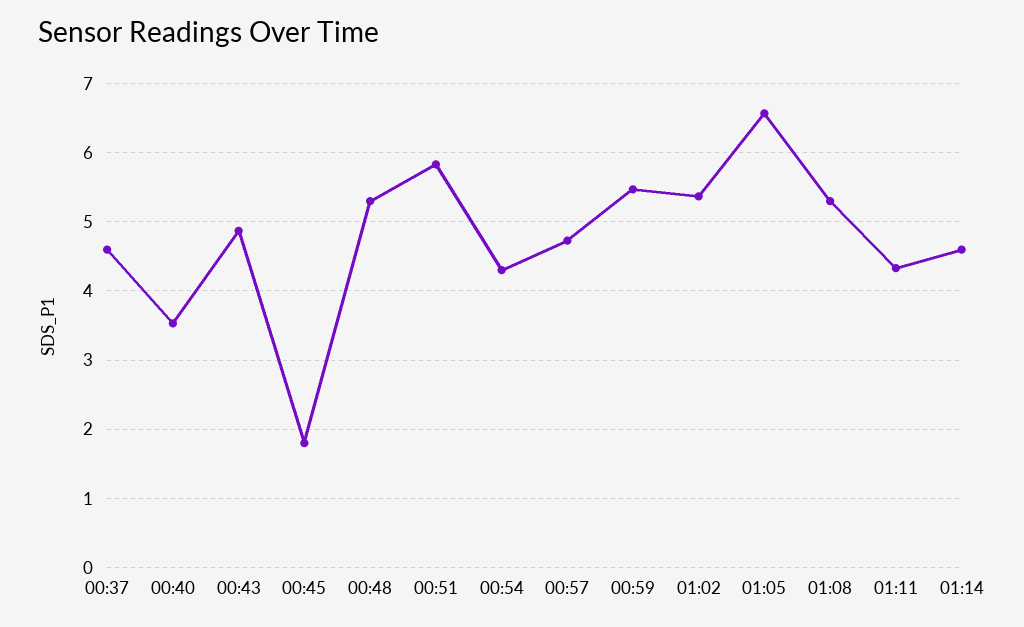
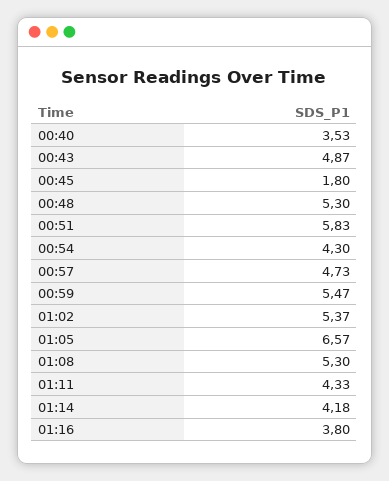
00:37: 4.6 -> none
01:14: 4.6 -> 4.18
01:16: none -> 3.8

